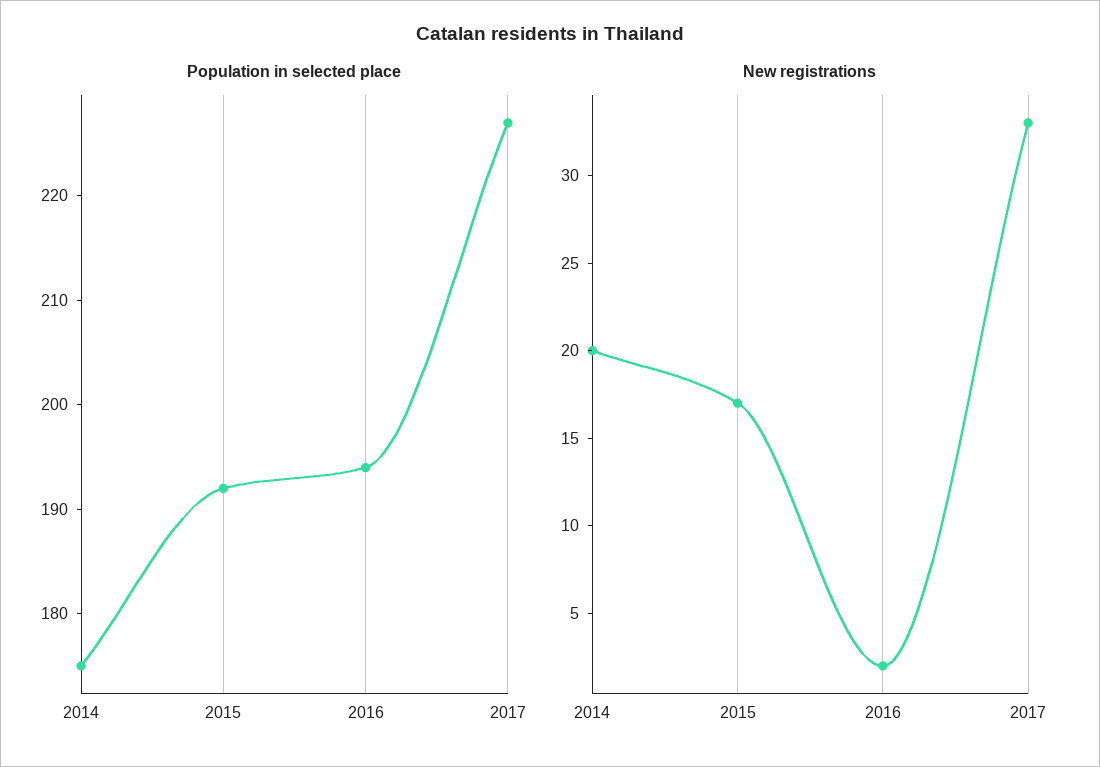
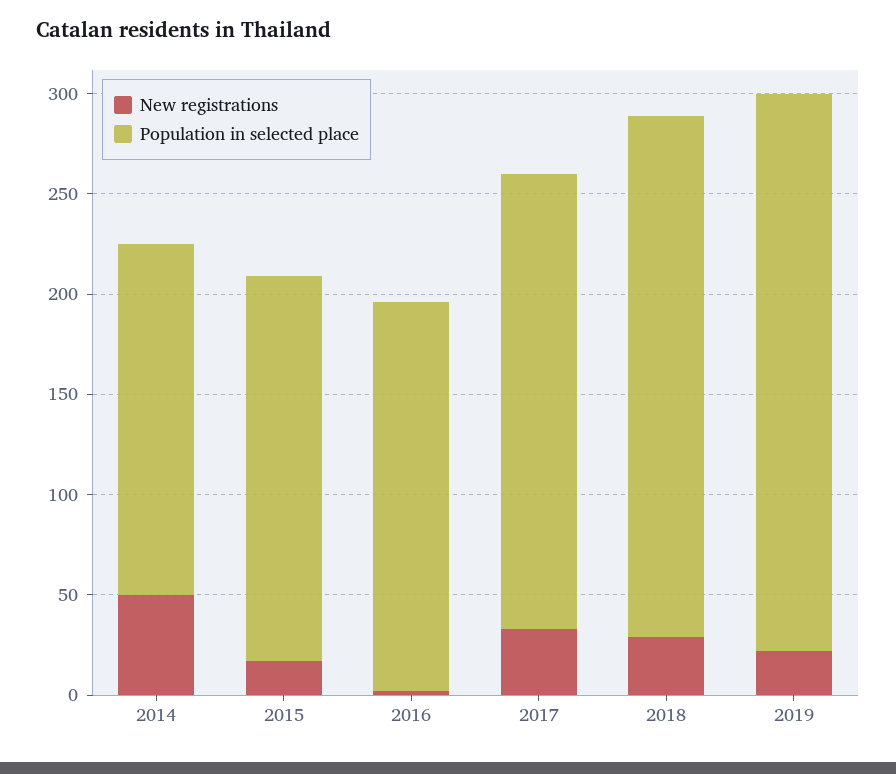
New registrations, 2014: 20 -> 50
New registrations, 2018: none -> 30
Population in selected place, 2018: none -> 260
New registrations, 2019: none -> 20
Population in selected place, 2019: none -> 280

